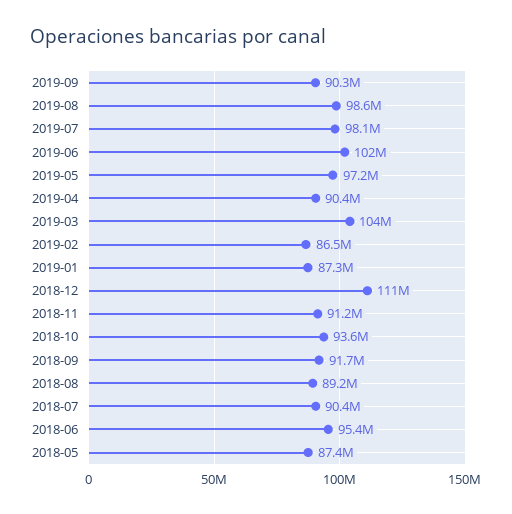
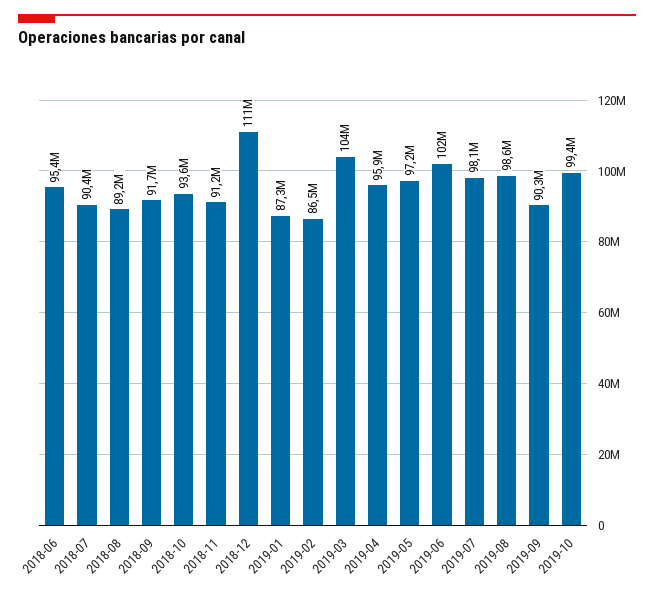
2019-04: 90400000 -> 95900000
2018-05: 87400000 -> none
2019-10: none -> 99400000

